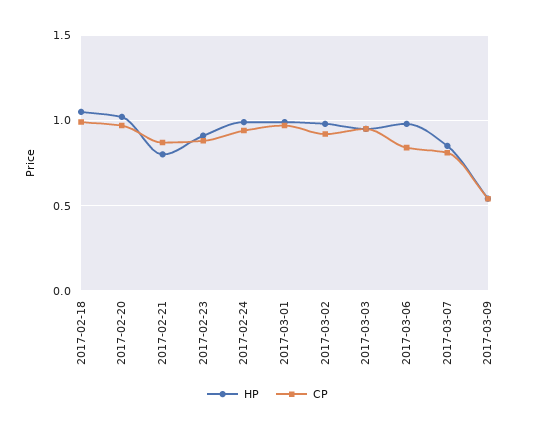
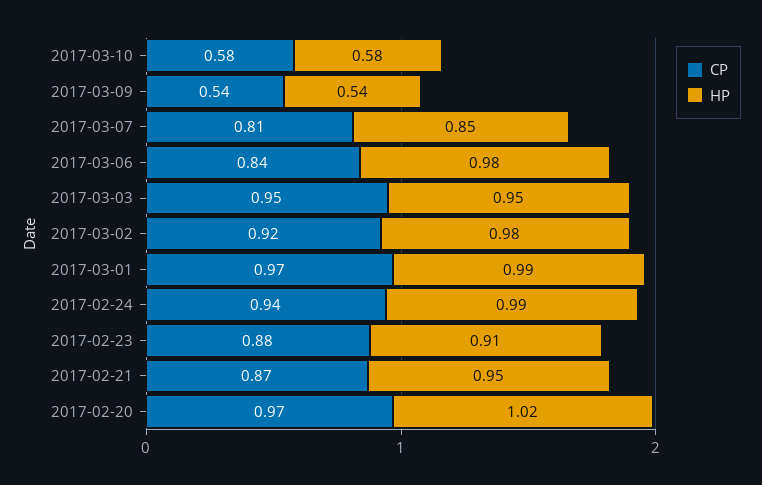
HP, 2017-02-18: 1.05 -> none
CP, 2017-02-18: 1 -> none
HP, 2017-02-21: 0.8 -> 0.95
CP, 2017-03-10: none -> 0.58
HP, 2017-03-10: none -> 0.58

